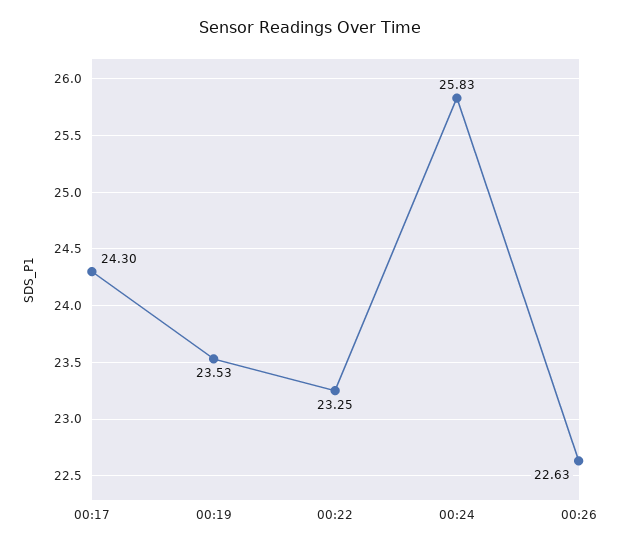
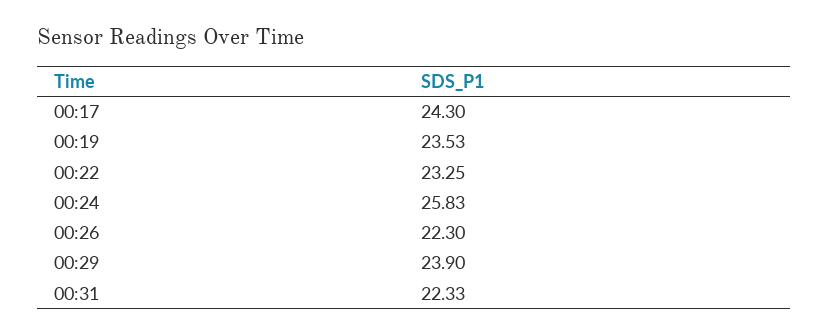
00:26: 22.63 -> 22.3
00:29: none -> 23.9
00:31: none -> 22.33

